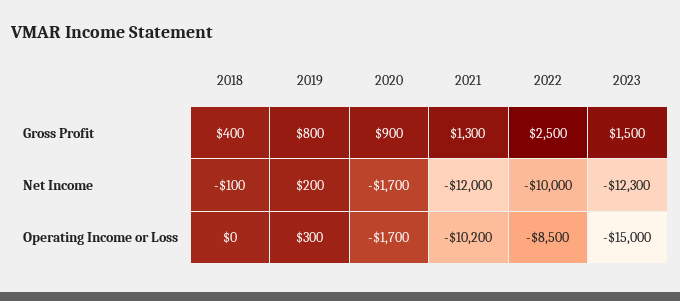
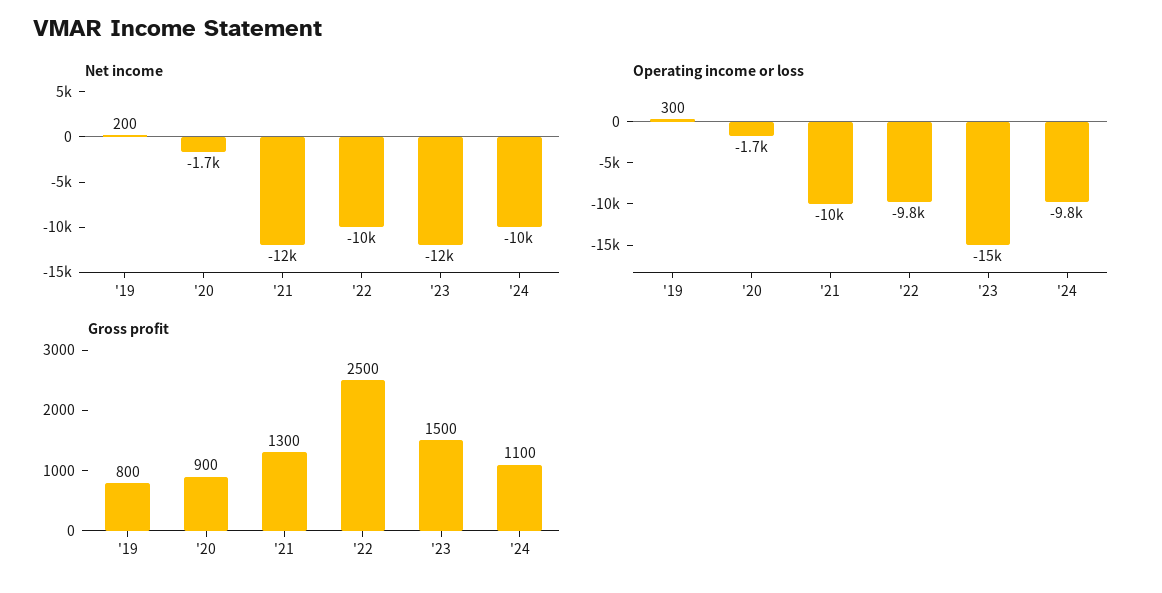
Gross Profit, 2018: 400 -> none
Net Income, 2018: -100 -> none
Operating Income or Loss, 2018: 0 -> none
Operating Income or Loss, 2022: -8500 -> -9800
Net Income, '24: none -> -10000
Operating Income or Loss, '24: none -> -9800
Gross Profit, '24: none -> 1100

